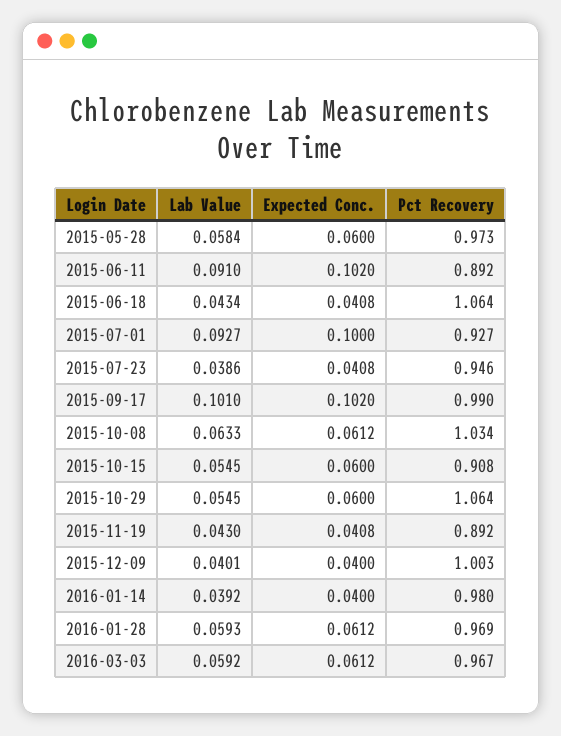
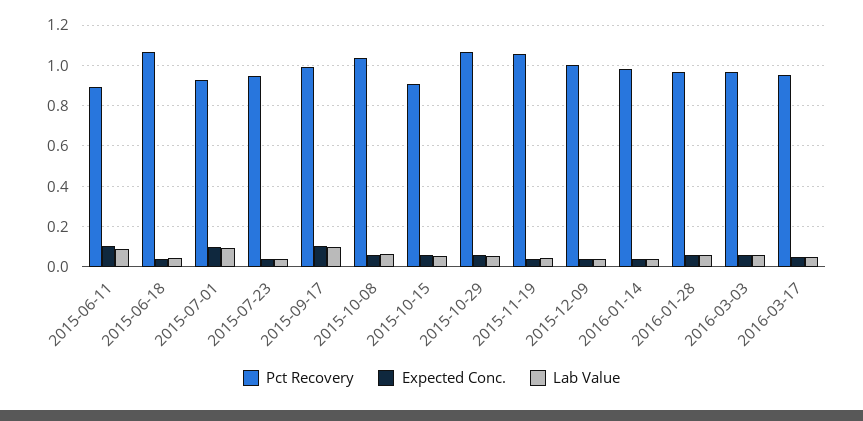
Lab Value, 2015-05-28: 0.0584 -> none
Expected Conc., 2015-05-28: 0.06 -> none
Pct Recovery, 2015-05-28: 0.973 -> none
Pct Recovery, 2015-11-19: 0.892 -> 1.05
Pct Recovery, 2016-03-17: none -> 0.95
Expected Conc., 2016-03-17: none -> 0.05
Lab Value, 2016-03-17: none -> 0.05

